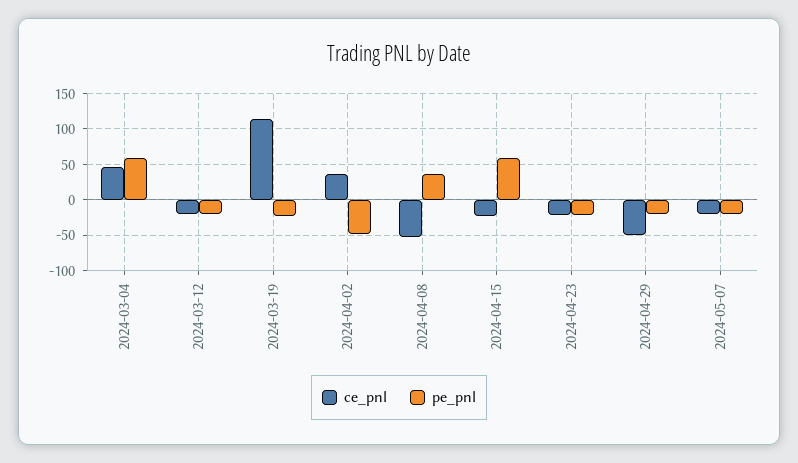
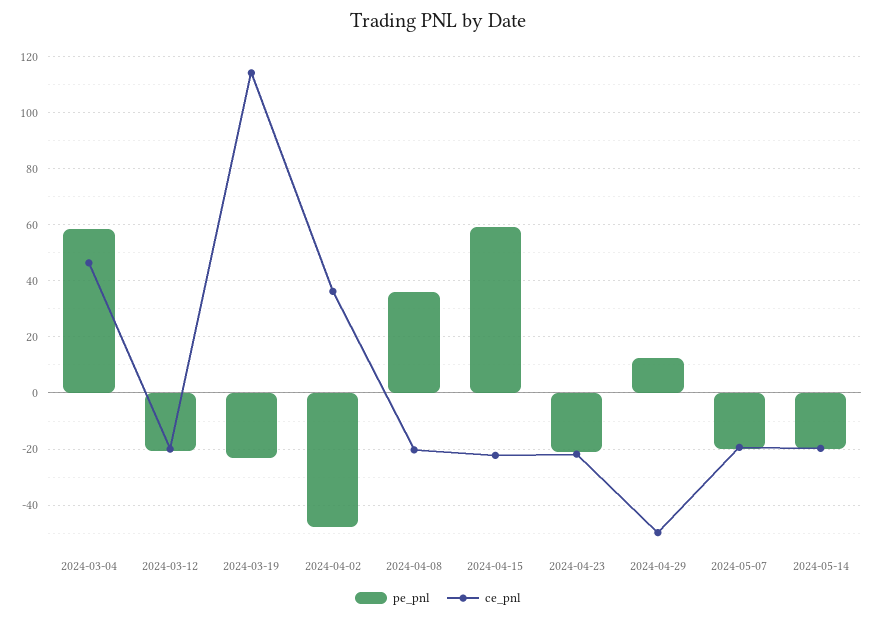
ce_pnl, 2024-04-08: -50 -> -20
pe_pnl, 2024-04-29: -20 -> 12.5
pe_pnl, 2024-05-14: none -> -20
ce_pnl, 2024-05-14: none -> -20

